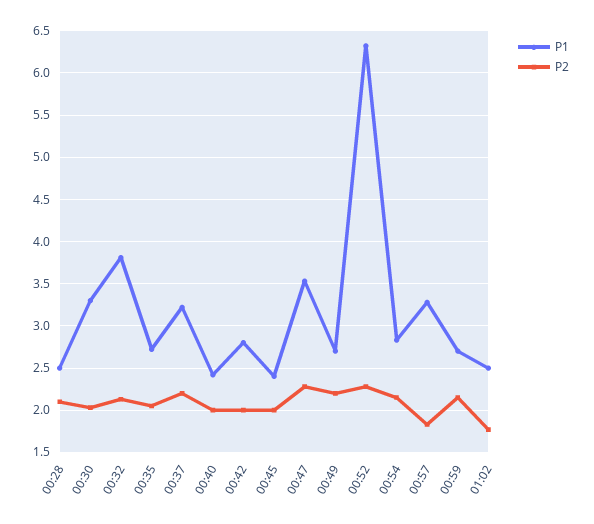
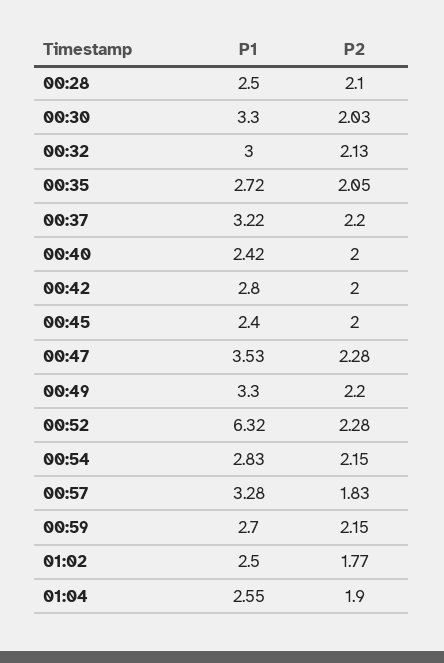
P1, 00:32: 3.8 -> 3
P1, 00:49: 2.7 -> 3.3
P1, 01:04: none -> 2.55
P2, 01:04: none -> 1.9

